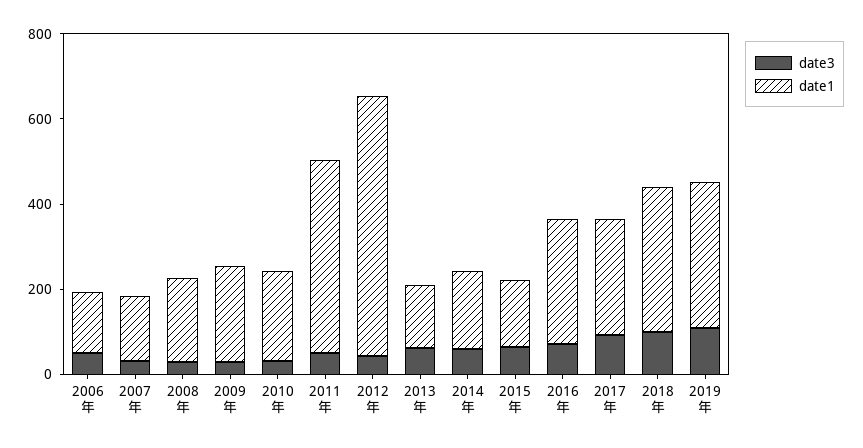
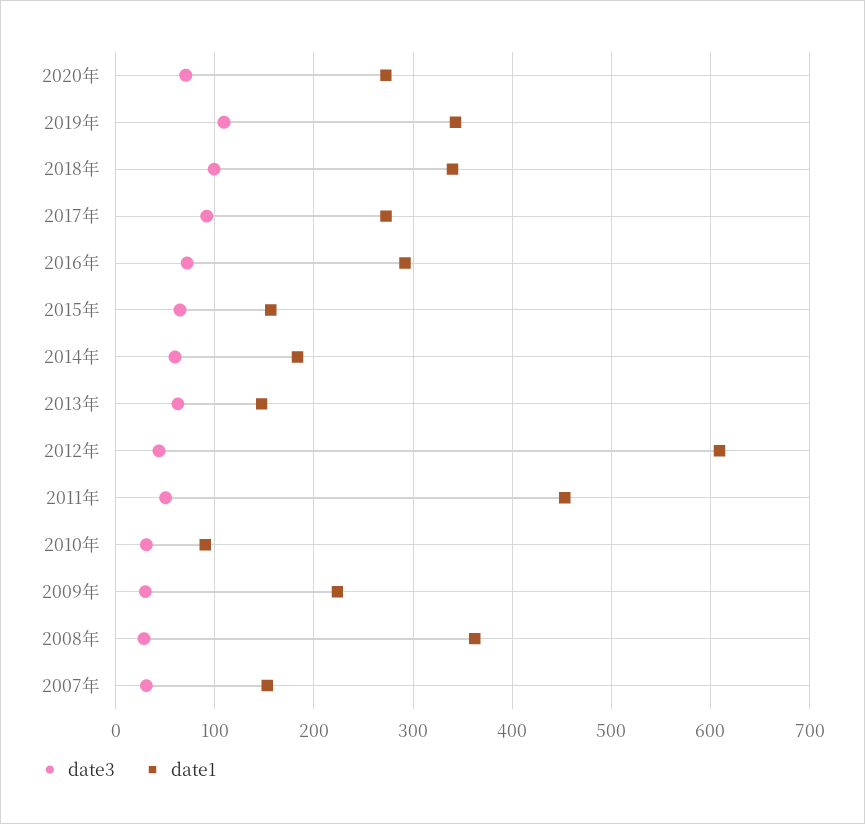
date3, 2006年: 50 -> none
date1, 2006年: 150 -> none
date1, 2008年: 200 -> 360
date1, 2010年: 200 -> 90
date3, 2020年: none -> 70
date1, 2020年: none -> 270

